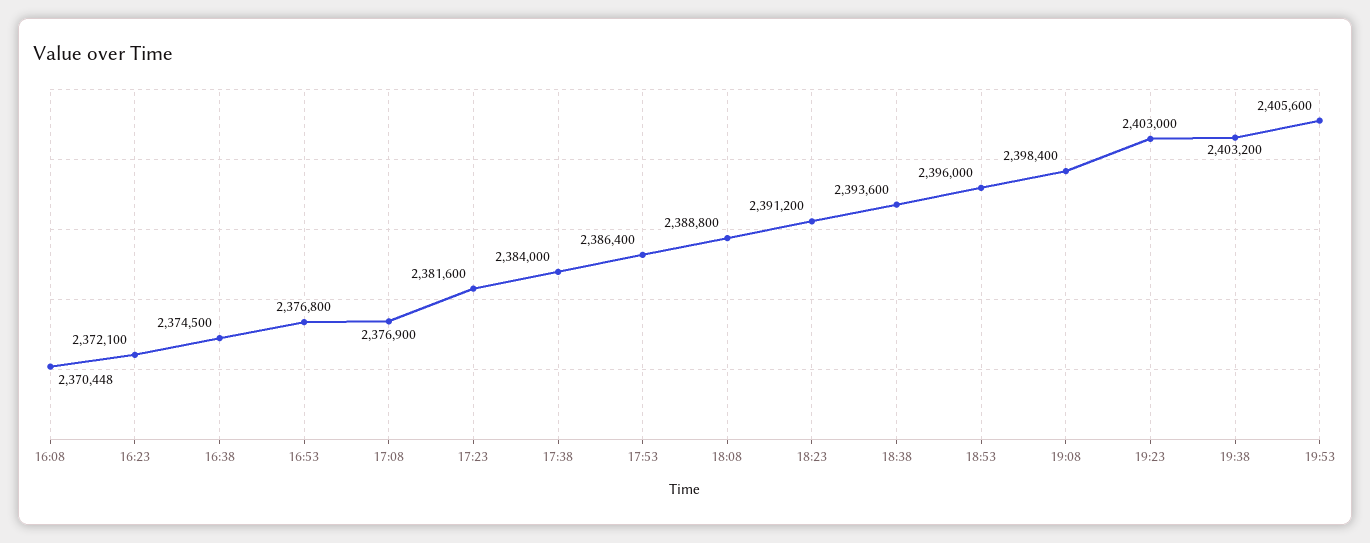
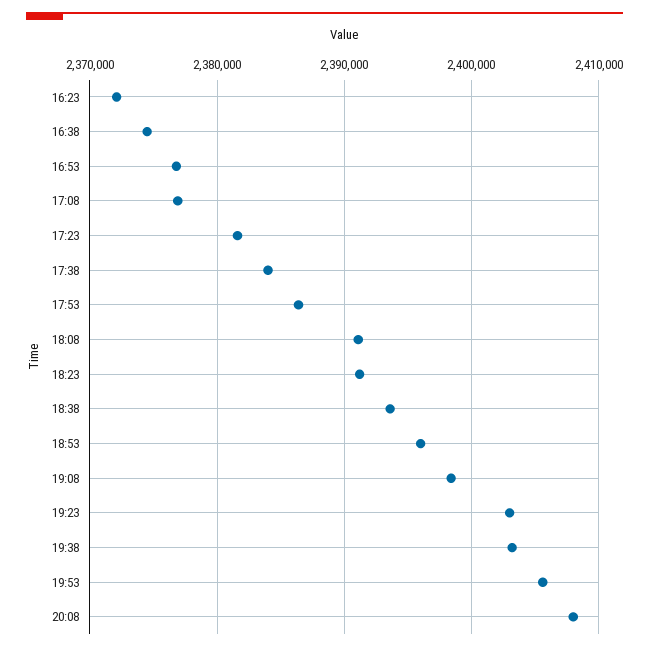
16:08: 2370448 -> none
18:08: 2388800 -> 2391000
20:08: none -> 2408000

